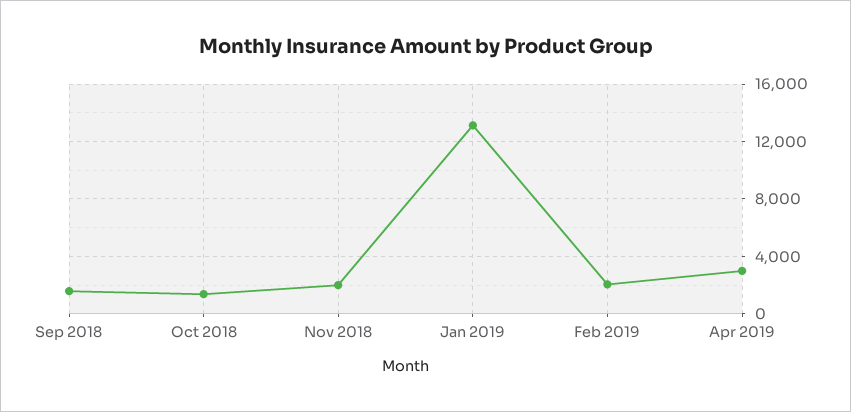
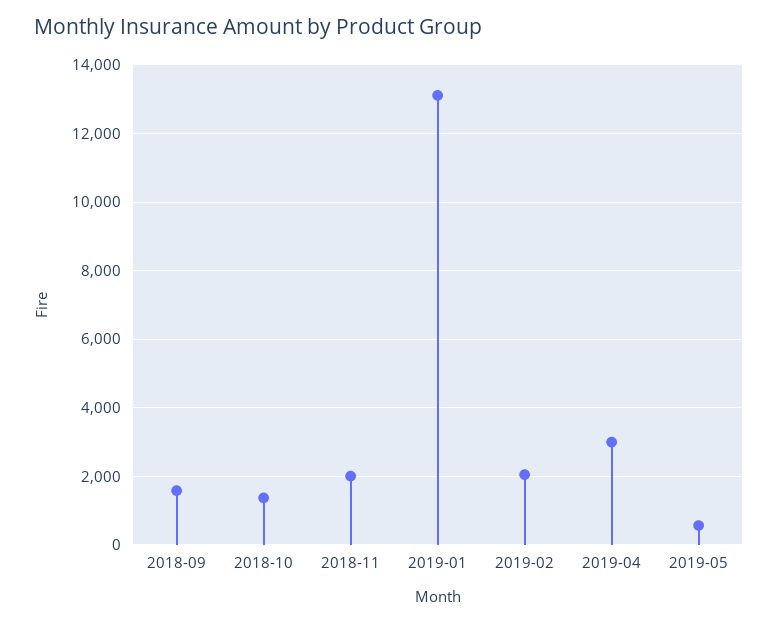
2019-05: none -> 600

